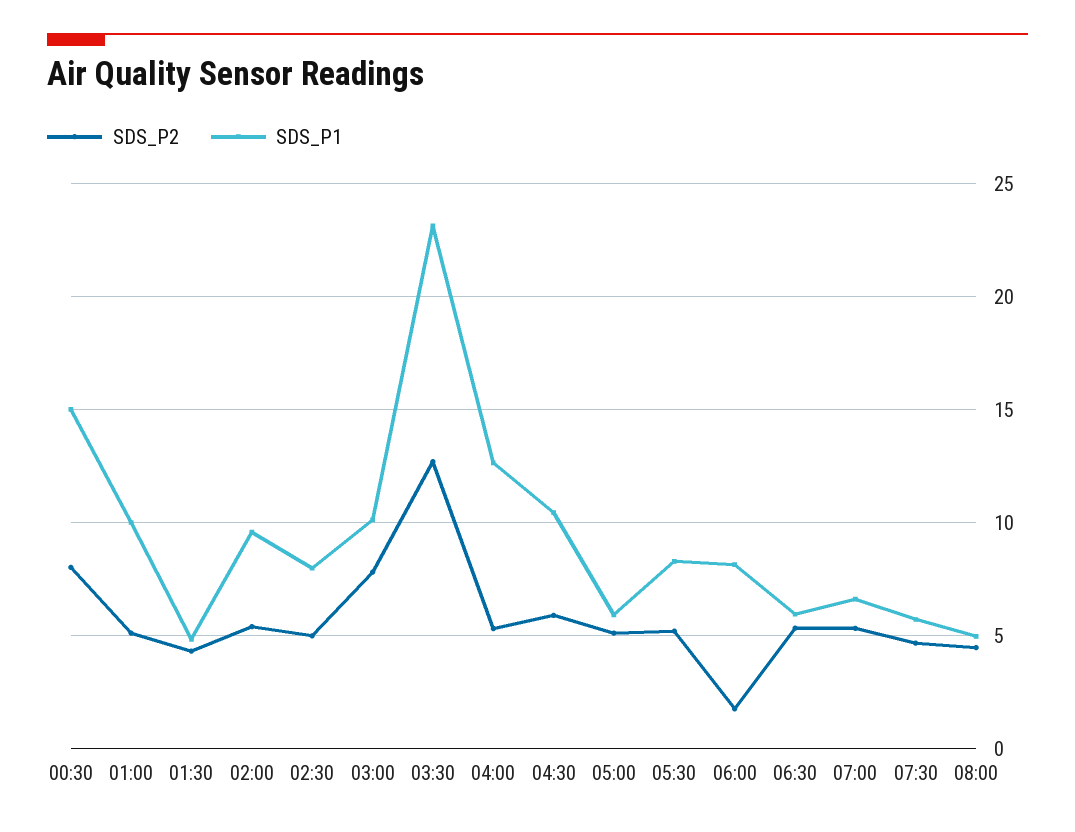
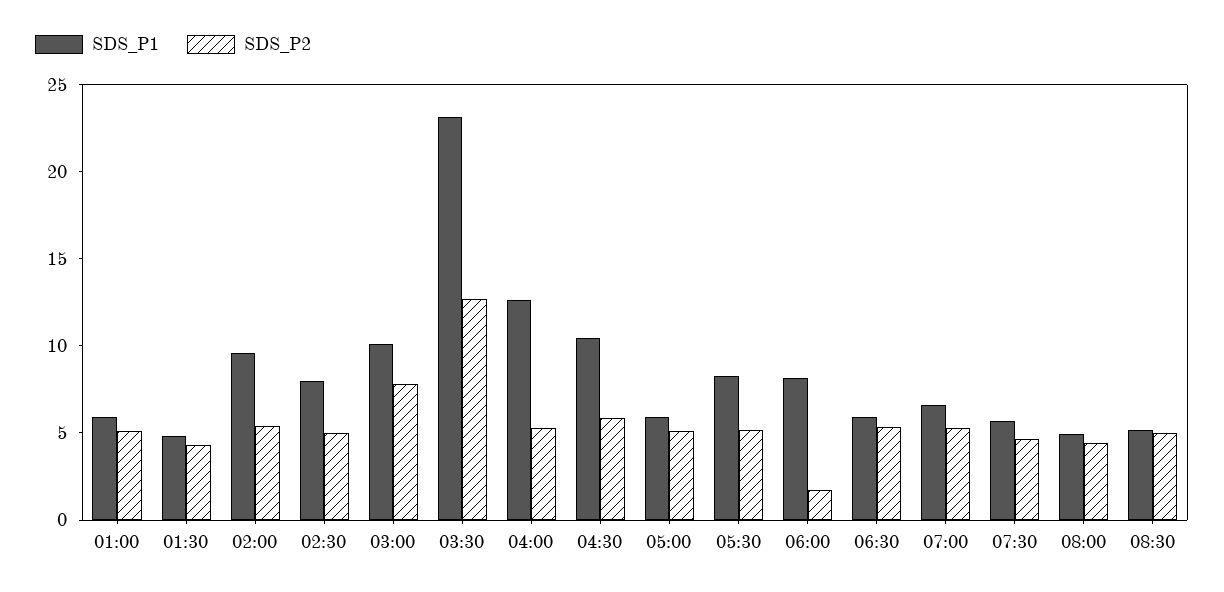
SDS_P2, 00:30: 8 -> none
SDS_P1, 00:30: 15 -> none
SDS_P1, 01:00: 10 -> 6
SDS_P1, 08:30: none -> 5
SDS_P2, 08:30: none -> 5

